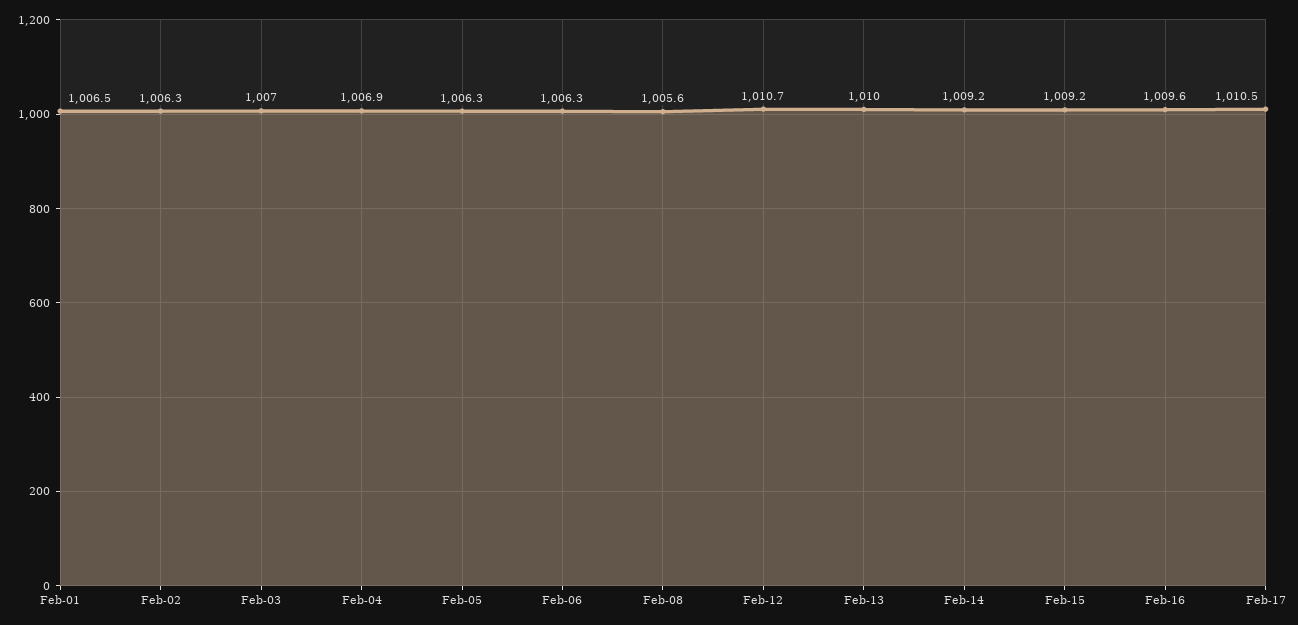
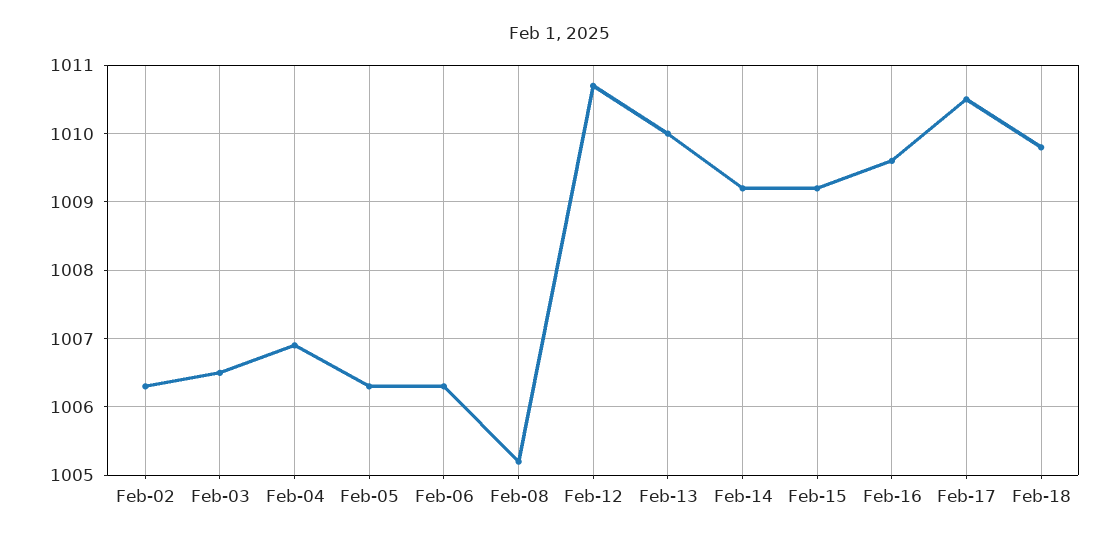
Feb-01: 1006.5 -> none
Feb-03: 1007 -> 1006.5
Feb-08: 1005.6 -> 1005.2
Feb-18: none -> 1009.8

